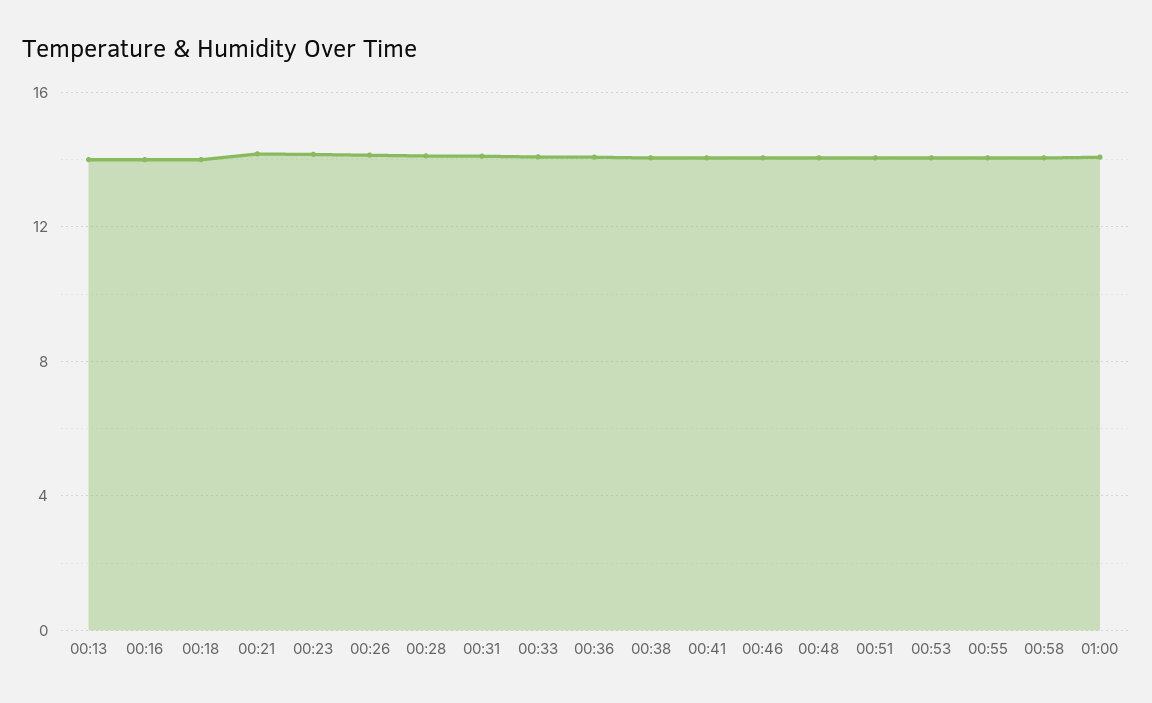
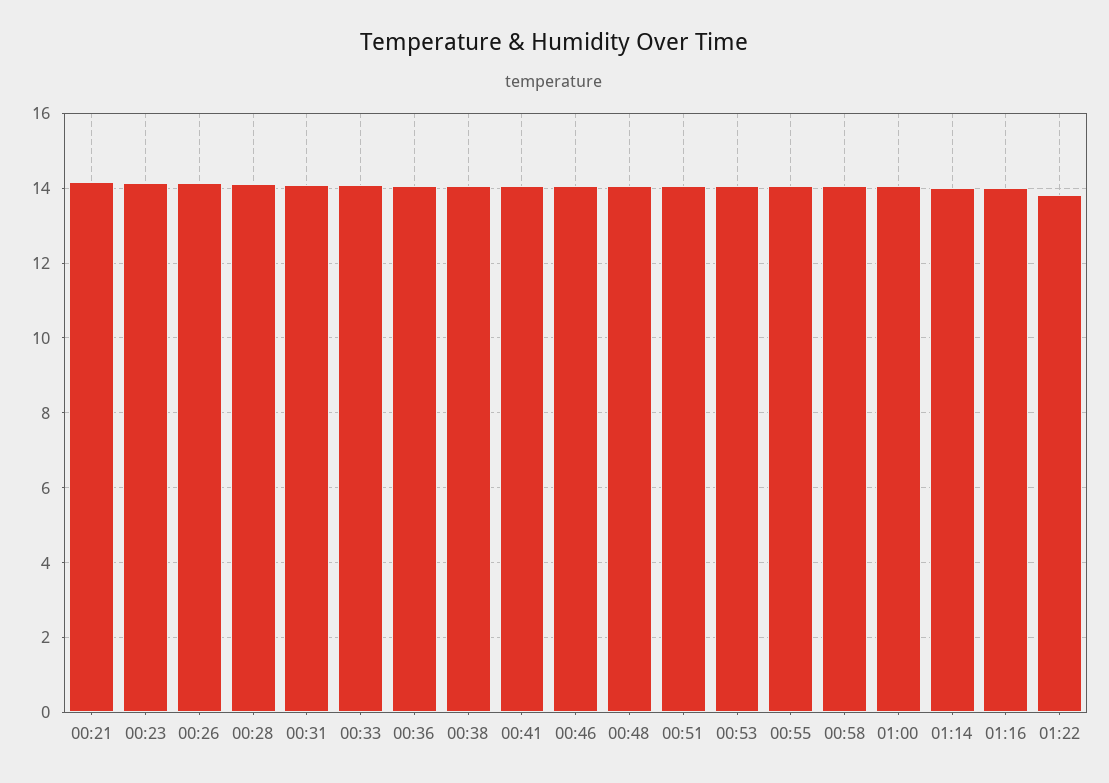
00:13: 14 -> none
00:16: 14 -> none
00:18: 14 -> none
01:14: none -> 14
01:16: none -> 14
01:22: none -> 13.8

